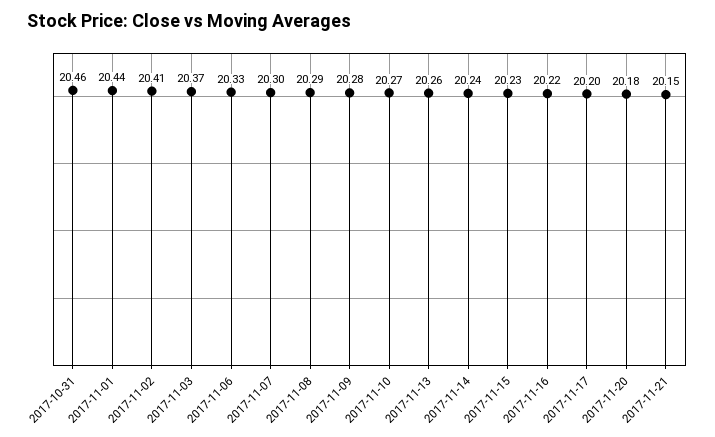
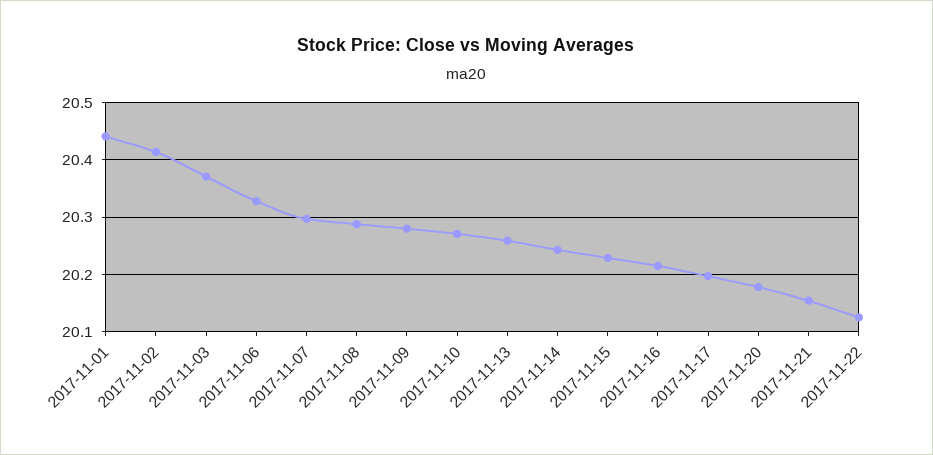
2017-10-31: 20.46 -> none
2017-11-22: none -> 20.12

